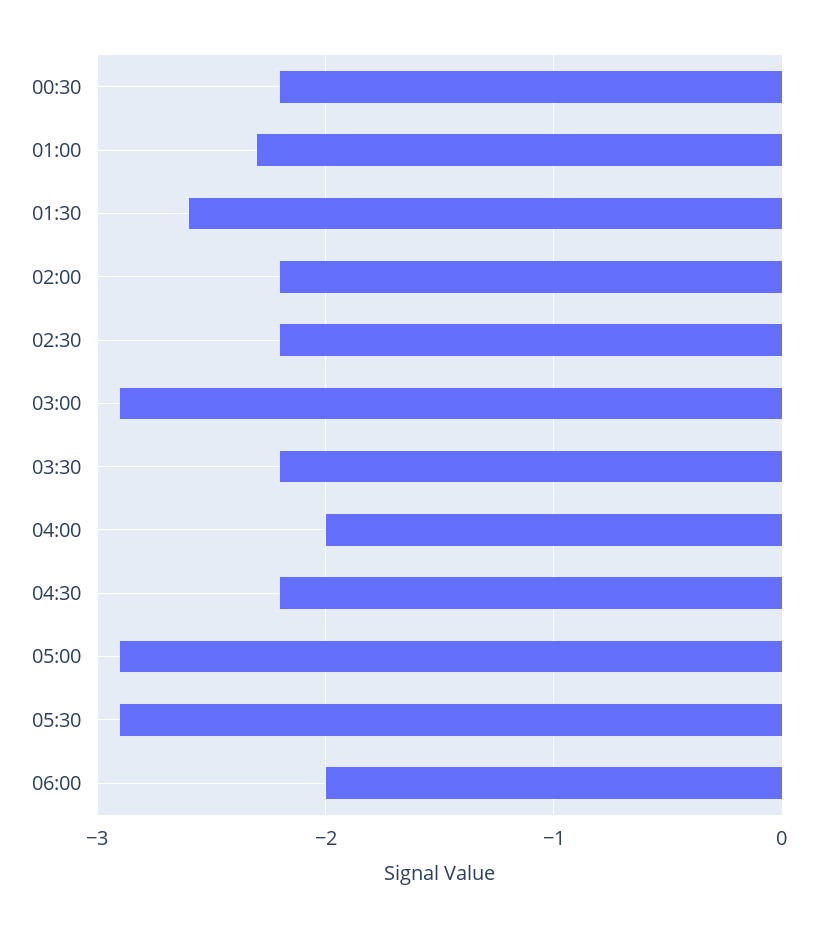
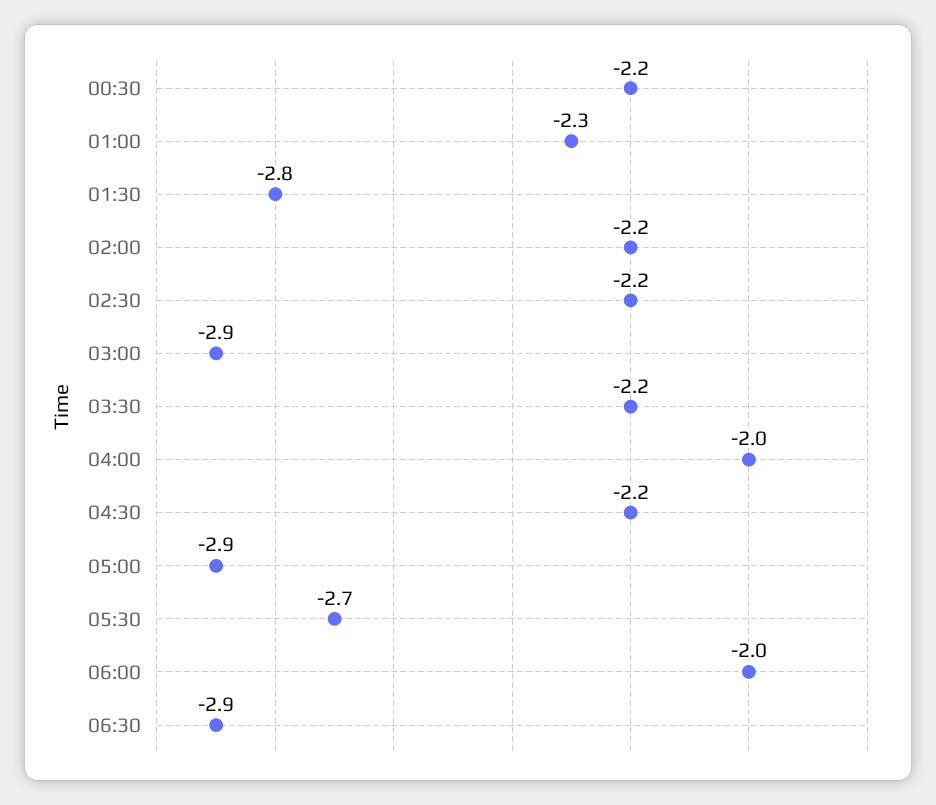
01:30: -2.6 -> -2.8
05:30: -2.9 -> -2.7
06:30: none -> -2.9

